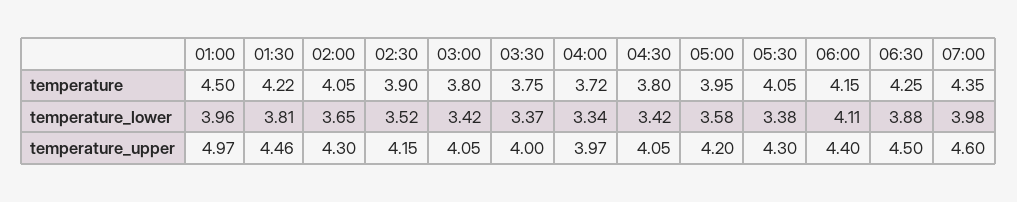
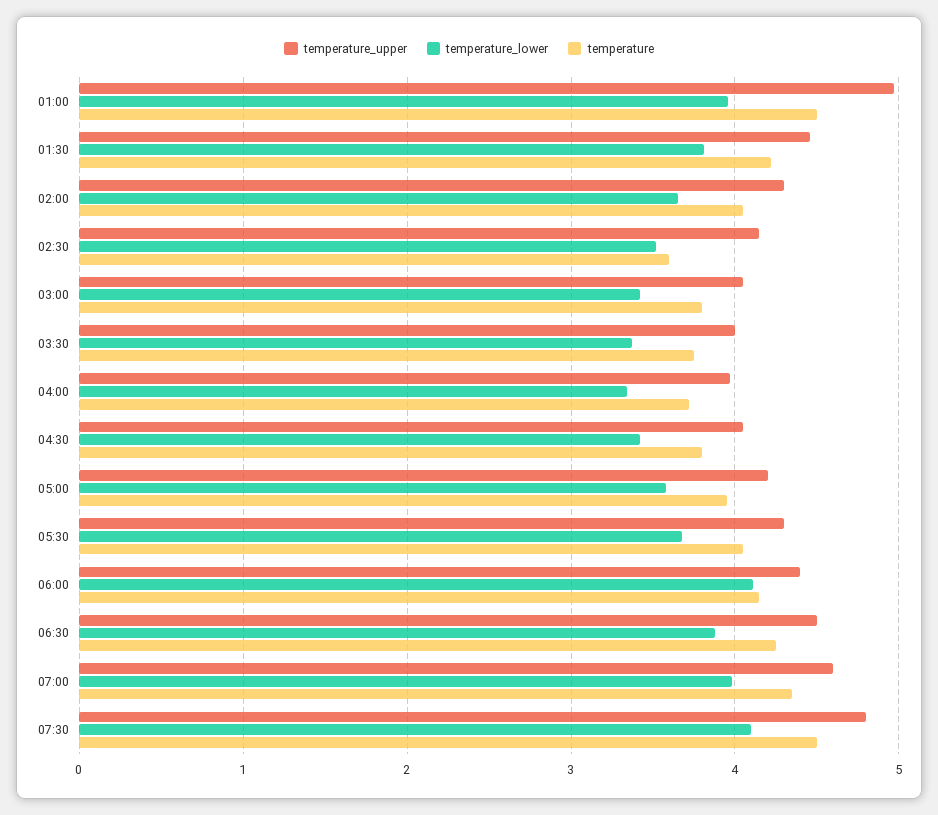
temperature, 02:30: 3.9 -> 3.6
temperature_lower, 05:30: 3.38 -> 3.7
temperature_upper, 07:30: none -> 4.8
temperature_lower, 07:30: none -> 4.1
temperature, 07:30: none -> 4.5

